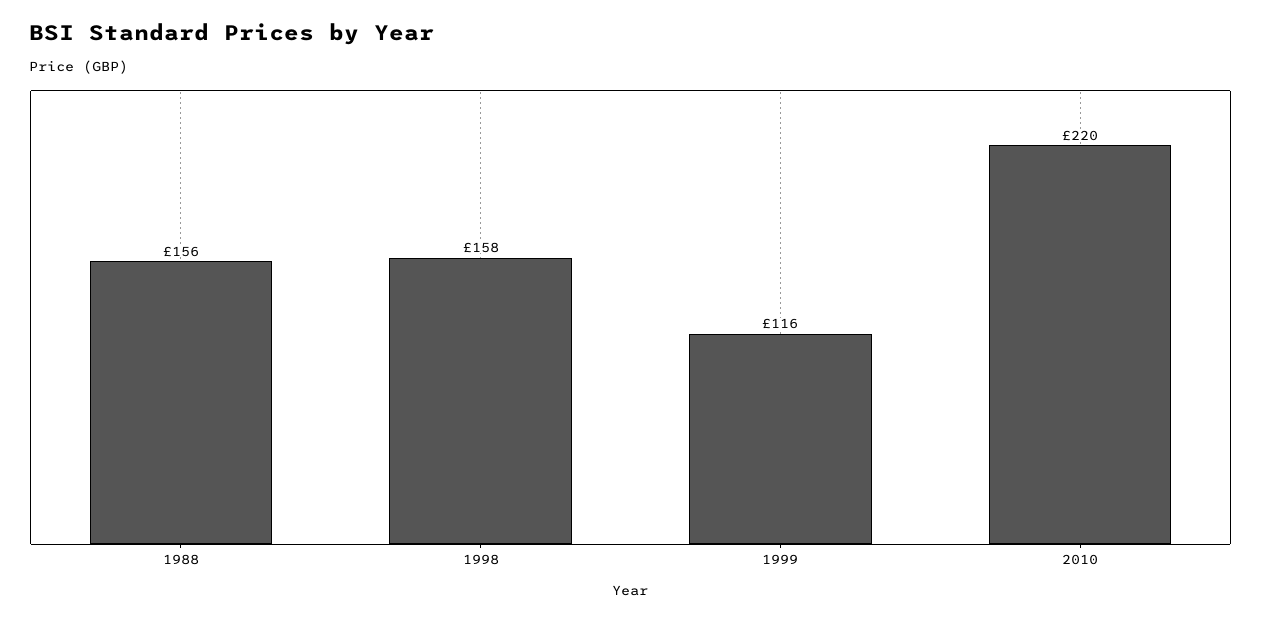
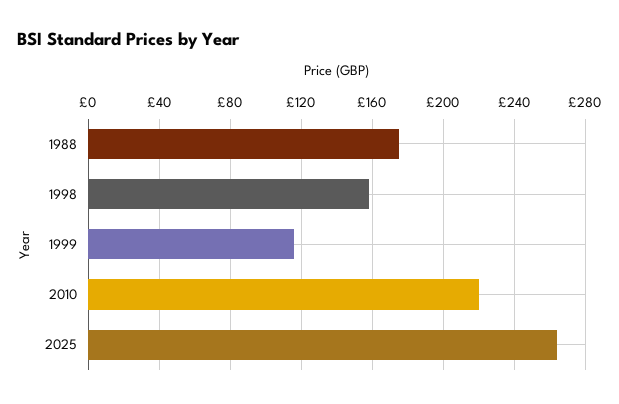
1988: 156 -> 175
2025: none -> 265

